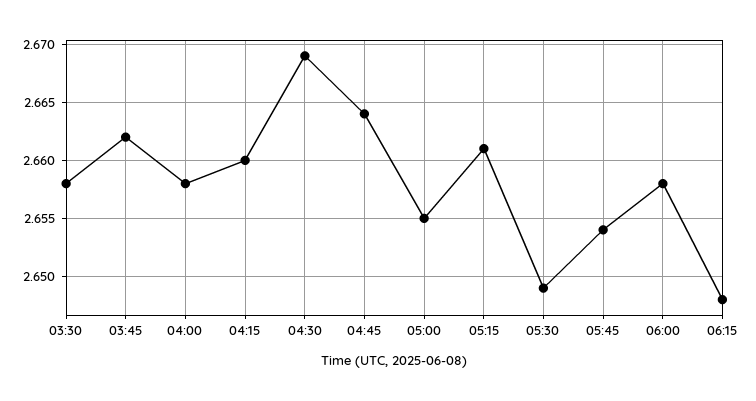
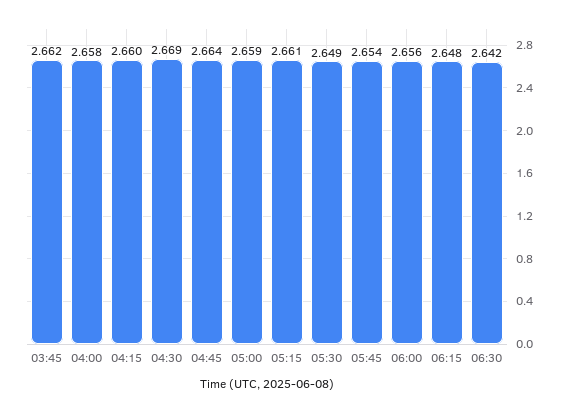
03:30: 2.658 -> none
05:00: 2.655 -> 2.659
06:00: 2.658 -> 2.656
06:30: none -> 2.642

